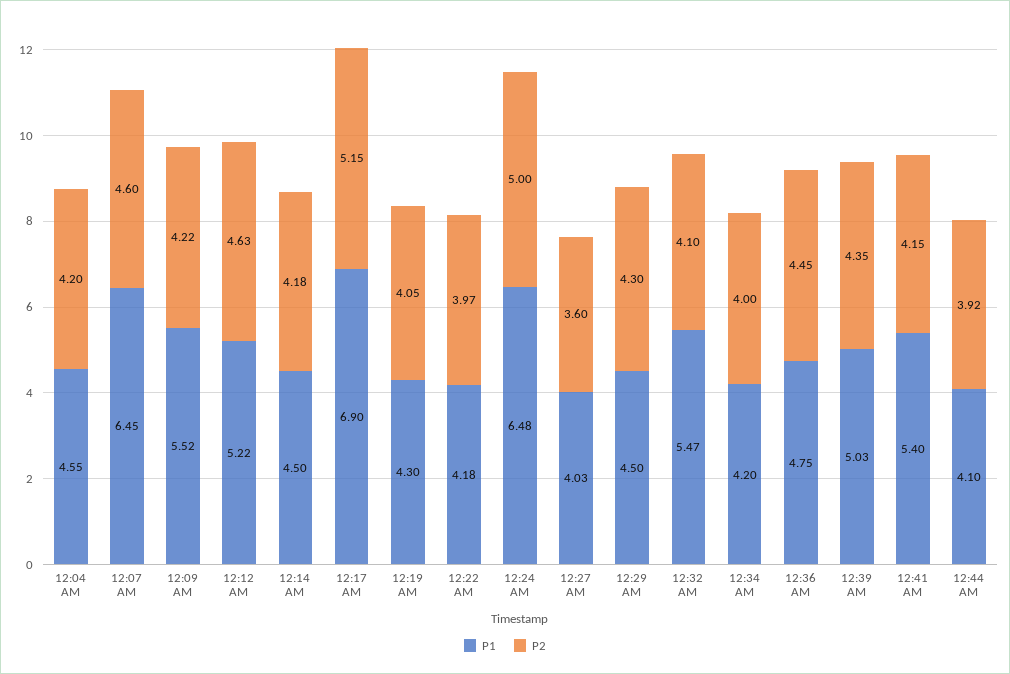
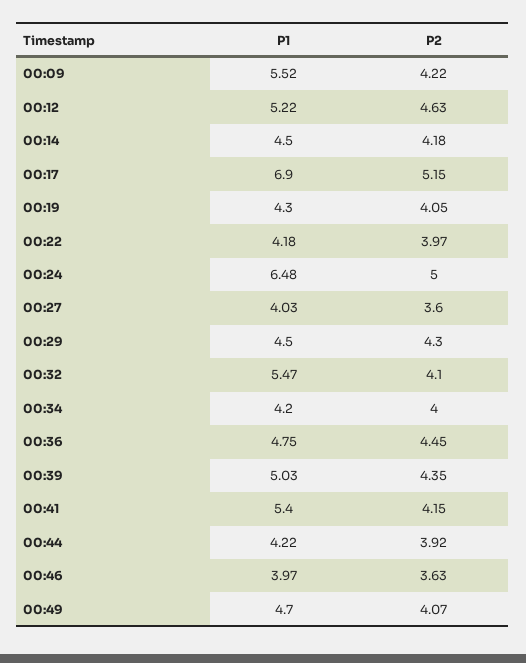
P1, 12:04 AM: 4.55 -> none
P2, 12:04 AM: 4.2 -> none
P1, 12:07 AM: 6.45 -> none
P2, 12:07 AM: 4.6 -> none
P1, 12:44 AM: 4.1 -> 4.22
P1, 00:46: none -> 3.97
P2, 00:46: none -> 3.63
P1, 00:49: none -> 4.7
P2, 00:49: none -> 4.07

